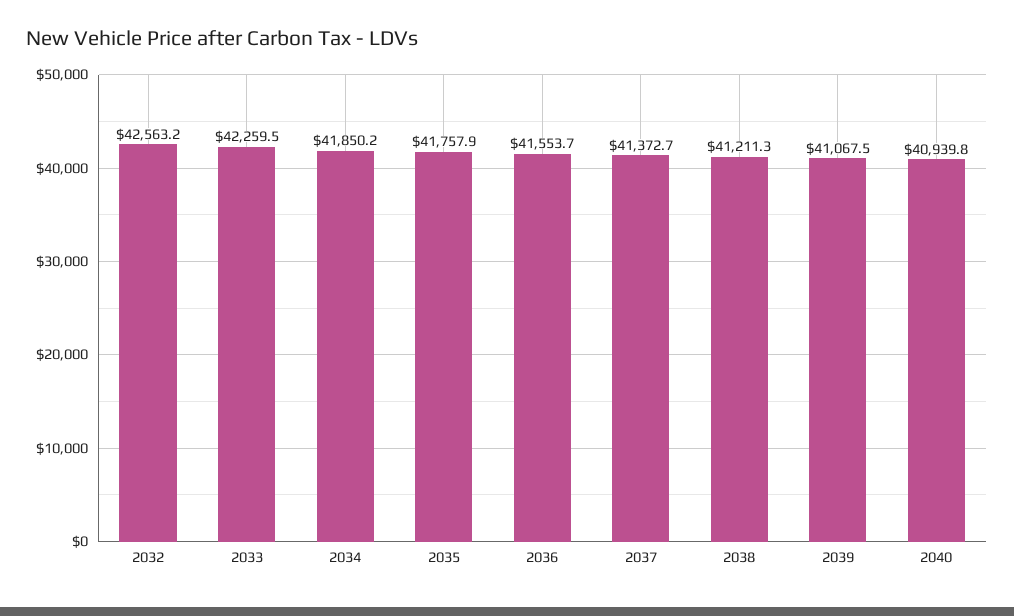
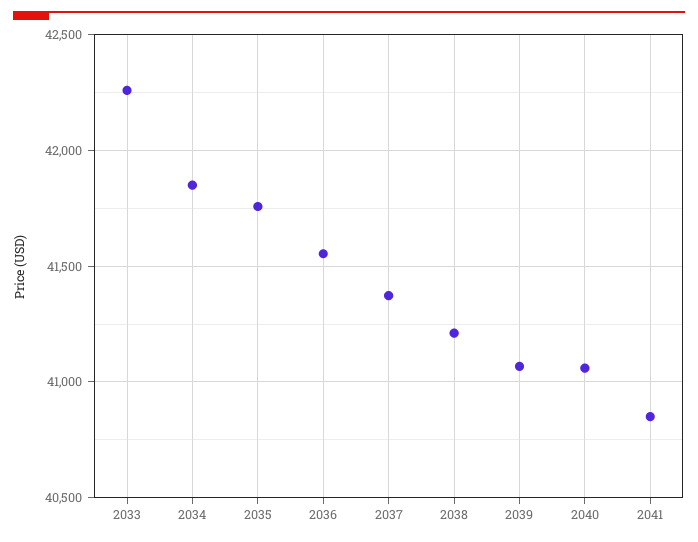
2032: 42563.2 -> none
2040: 40939.8 -> 41050
2041: none -> 40850

